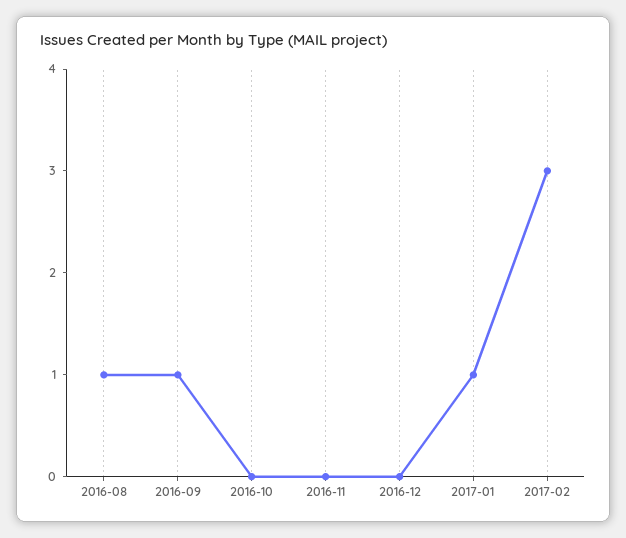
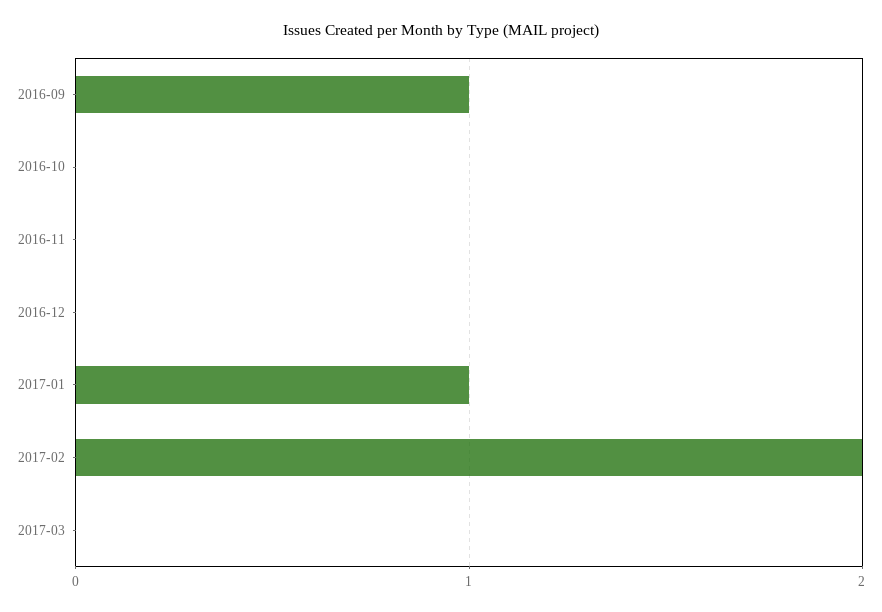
2016-08: 1 -> none
2017-02: 3 -> 2
2017-03: none -> 0

